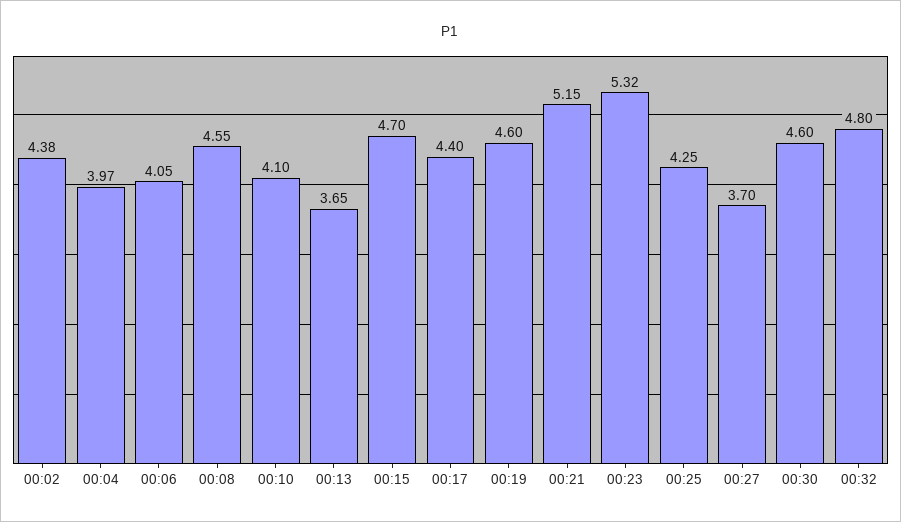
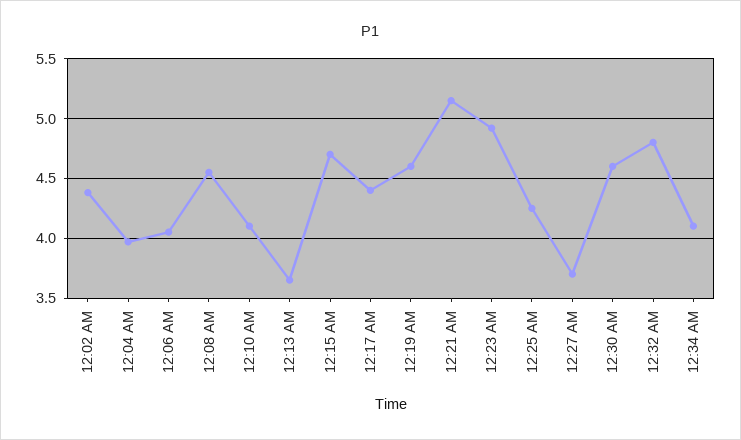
00:23: 5.32 -> 4.9
12:34 AM: none -> 4.1

